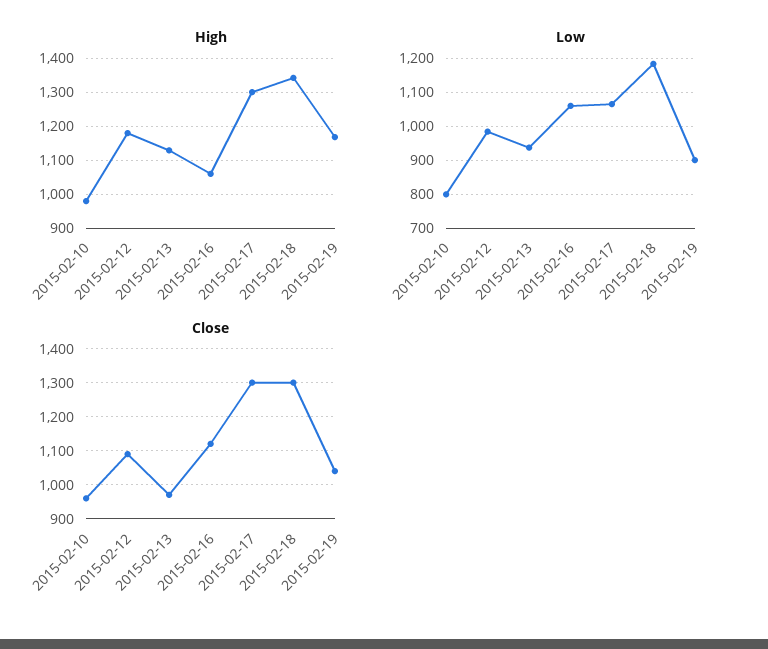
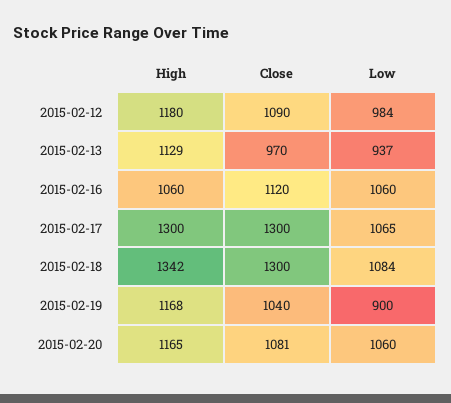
High, 2015-02-10: 980 -> none
Low, 2015-02-10: 800 -> none
Low, 2015-02-18: 1180 -> 1084
Close, 2015-02-10: 960 -> none
High, 2015-02-20: none -> 1165
Close, 2015-02-20: none -> 1081
Low, 2015-02-20: none -> 1060

